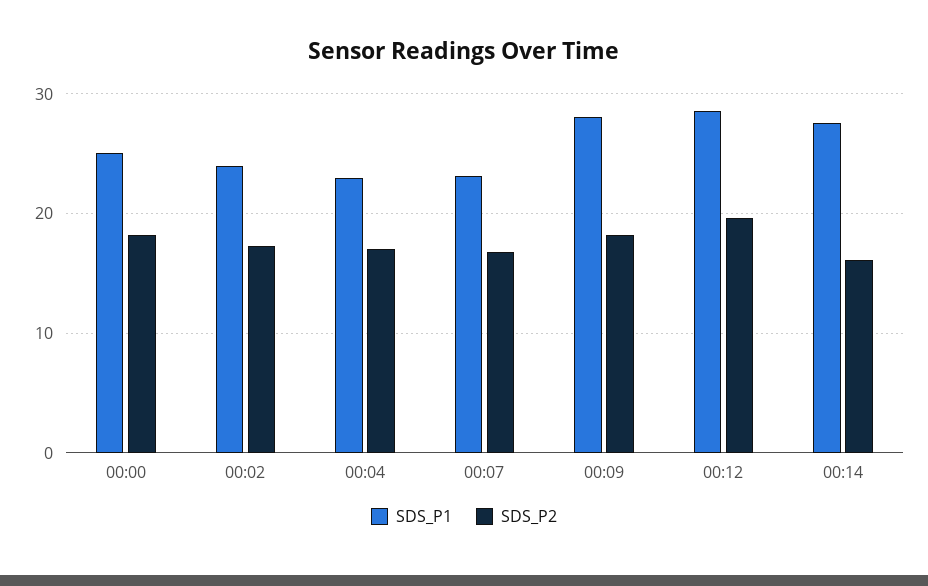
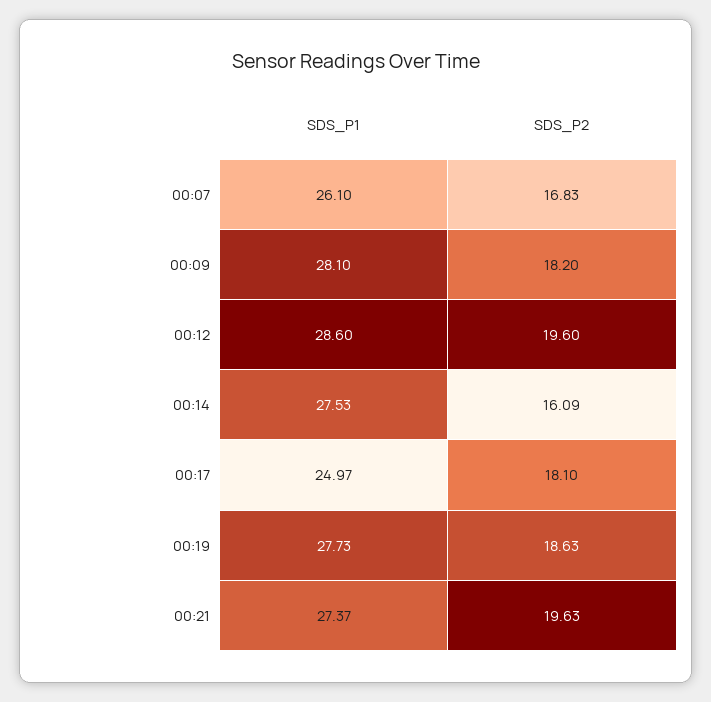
SDS_P1, 00:00: 25 -> none
SDS_P2, 00:00: 18 -> none
SDS_P1, 00:02: 24 -> none
SDS_P2, 00:02: 17 -> none
SDS_P1, 00:04: 23 -> none
SDS_P2, 00:04: 17 -> none
SDS_P1, 00:07: 23 -> 26.1
SDS_P1, 00:17: none -> 24.97
SDS_P2, 00:17: none -> 18.1
SDS_P1, 00:19: none -> 27.73
SDS_P2, 00:19: none -> 18.63
SDS_P1, 00:21: none -> 27.37
SDS_P2, 00:21: none -> 19.63

